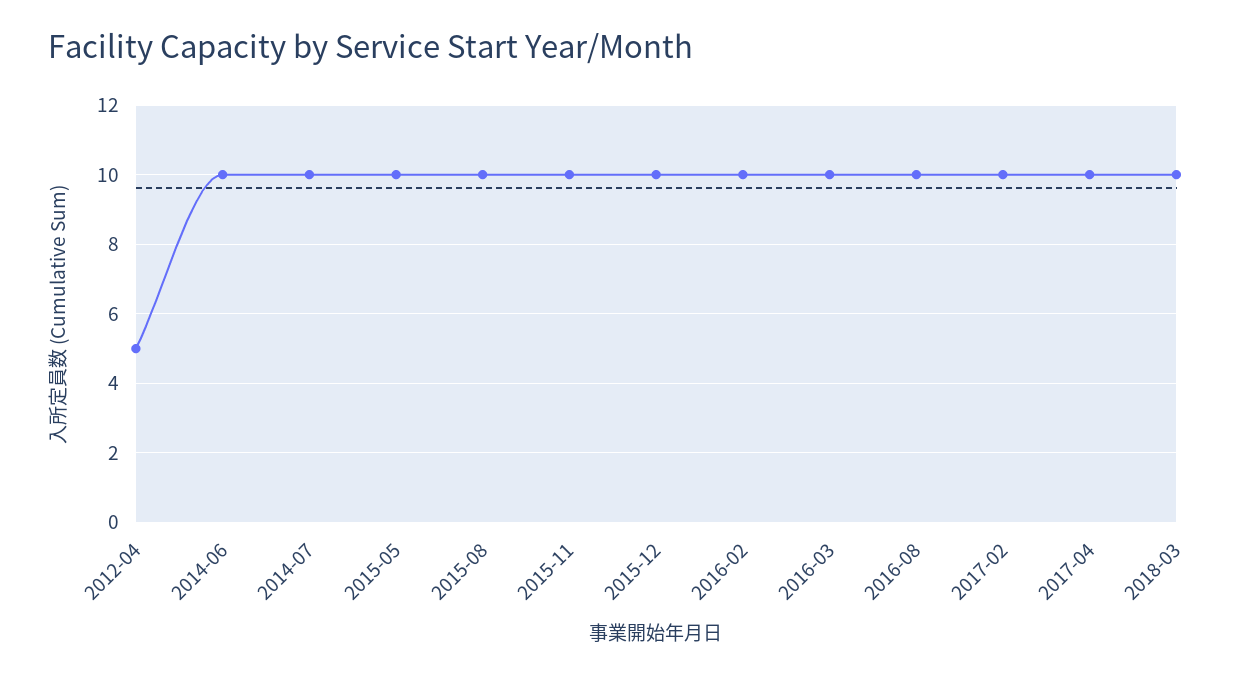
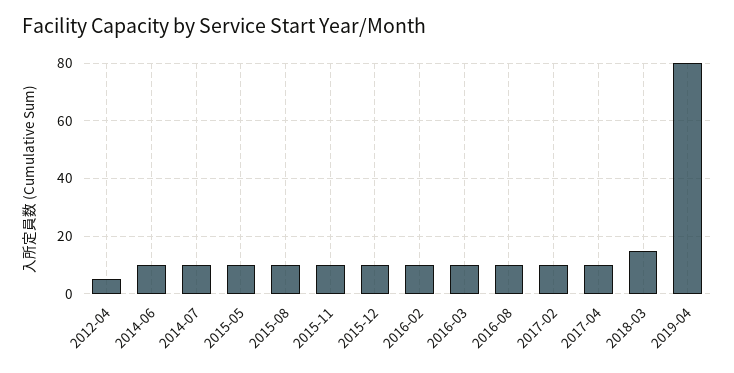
2018-03: 10 -> 15
2019-04: none -> 80

